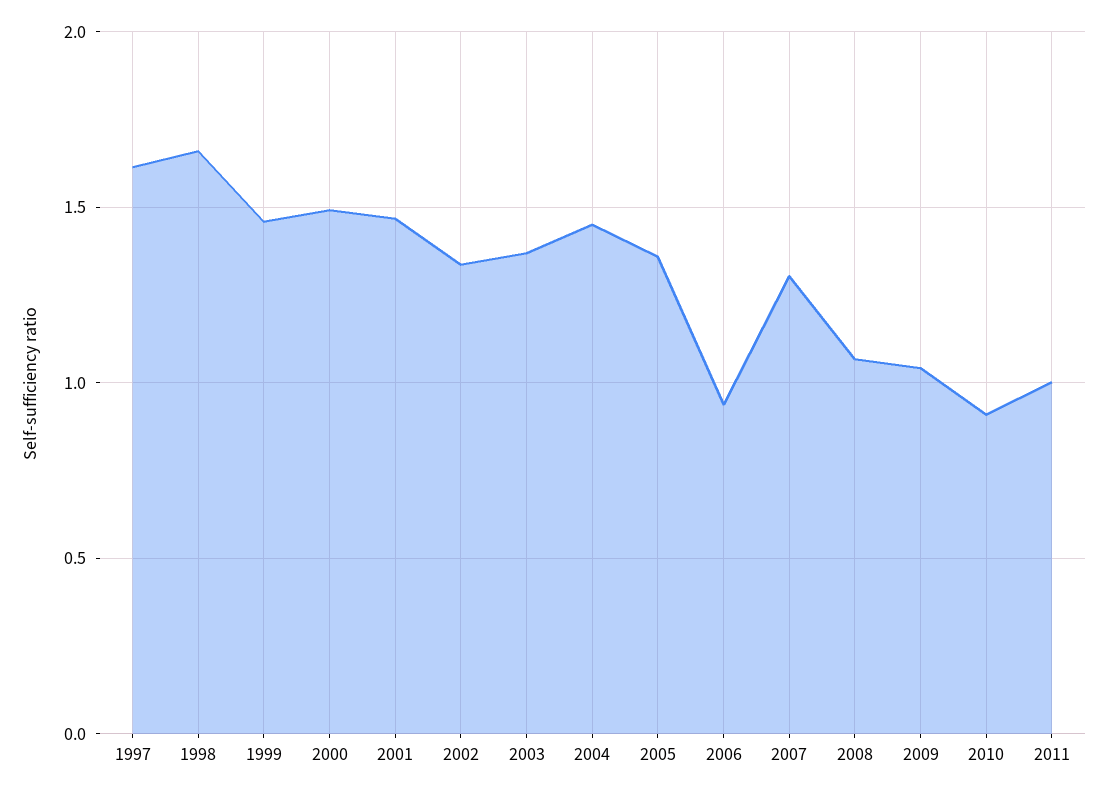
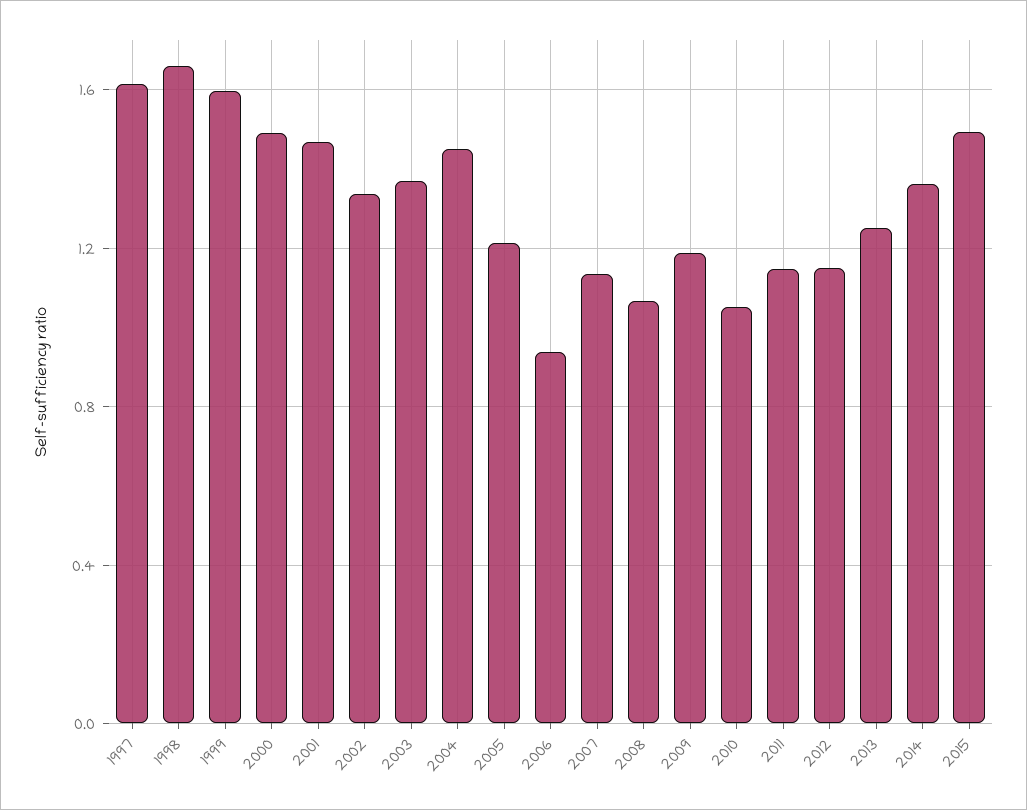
1999: 1.45 -> 1.6
2005: 1.35 -> 1.2
2007: 1.3 -> 1.15
2009: 1.05 -> 1.2
2010: 0.9 -> 1.05
2011: 1 -> 1.15
2012: none -> 1.15
2013: none -> 1.25
2014: none -> 1.35
2015: none -> 1.5

